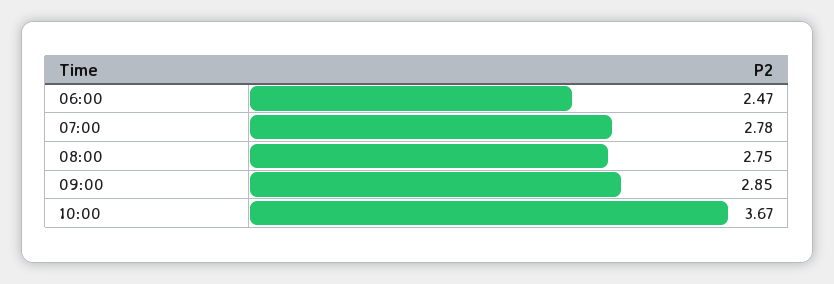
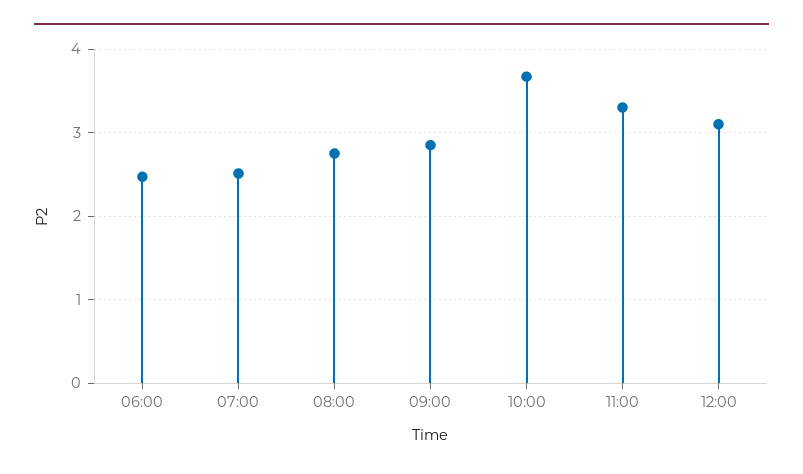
07:00: 2.78 -> 2.5
11:00: none -> 3.3
12:00: none -> 3.1

